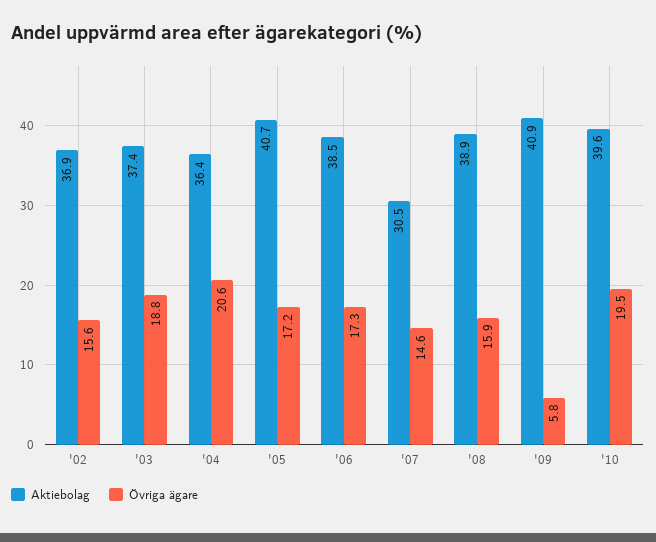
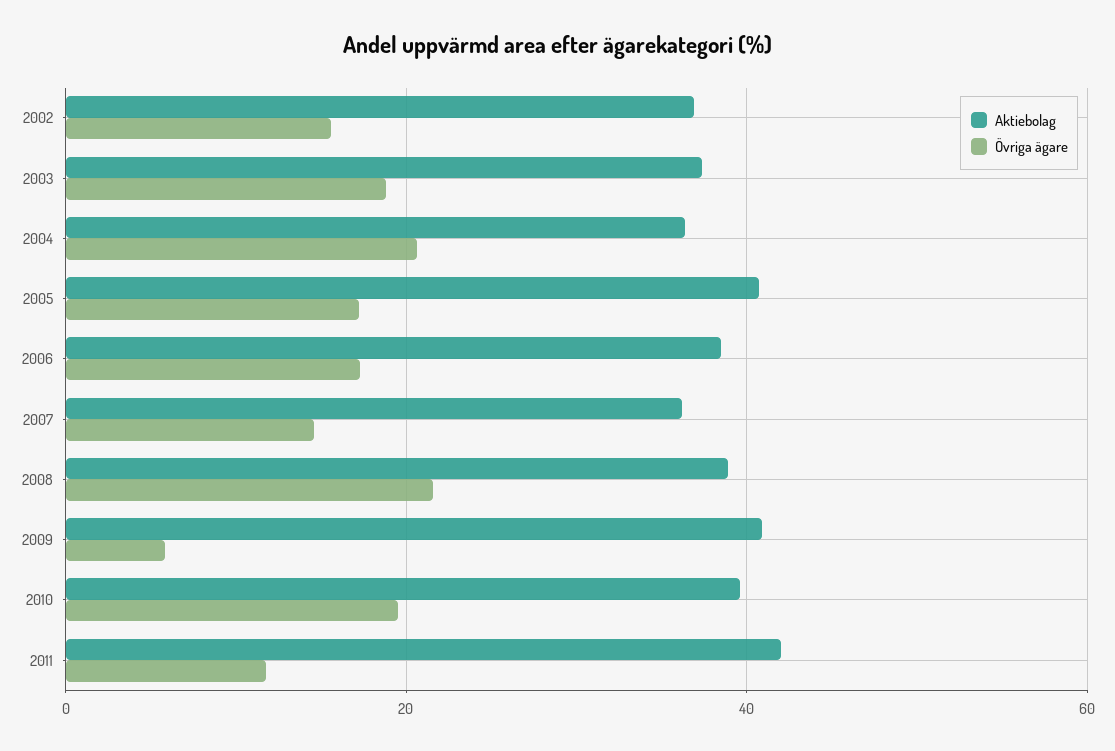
Aktiebolag, '07: 30.5 -> 36
Övriga ägare, '08: 15.9 -> 22
Aktiebolag, 2011: none -> 42
Övriga ägare, 2011: none -> 12

